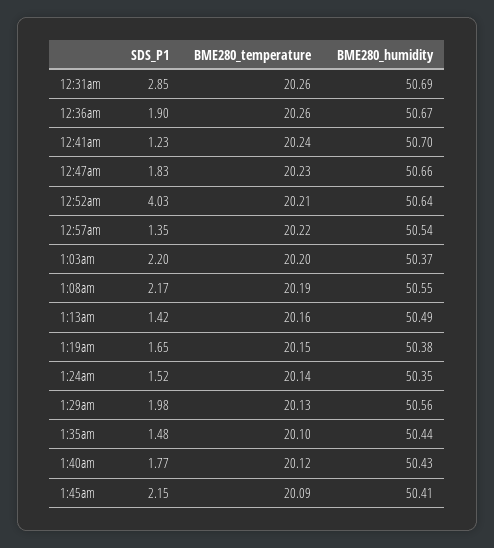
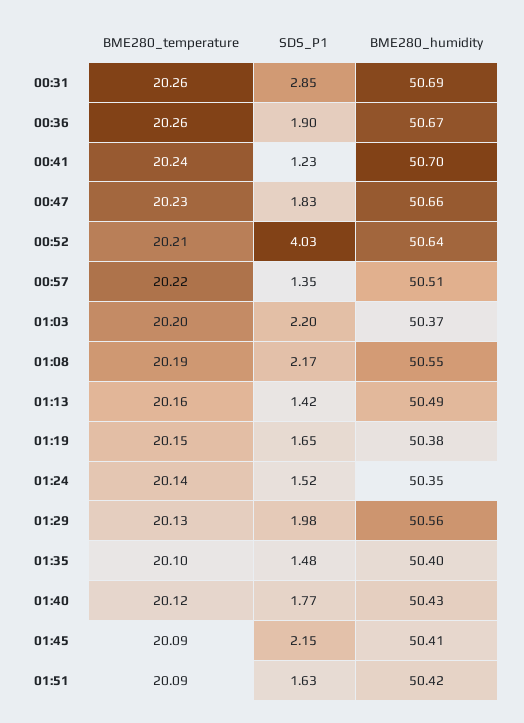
BME280_humidity, 12:57am: 50.54 -> 50.51
BME280_humidity, 1:35am: 50.44 -> 50.4
BME280_temperature, 01:51: none -> 20.09
SDS_P1, 01:51: none -> 1.63
BME280_humidity, 01:51: none -> 50.42

